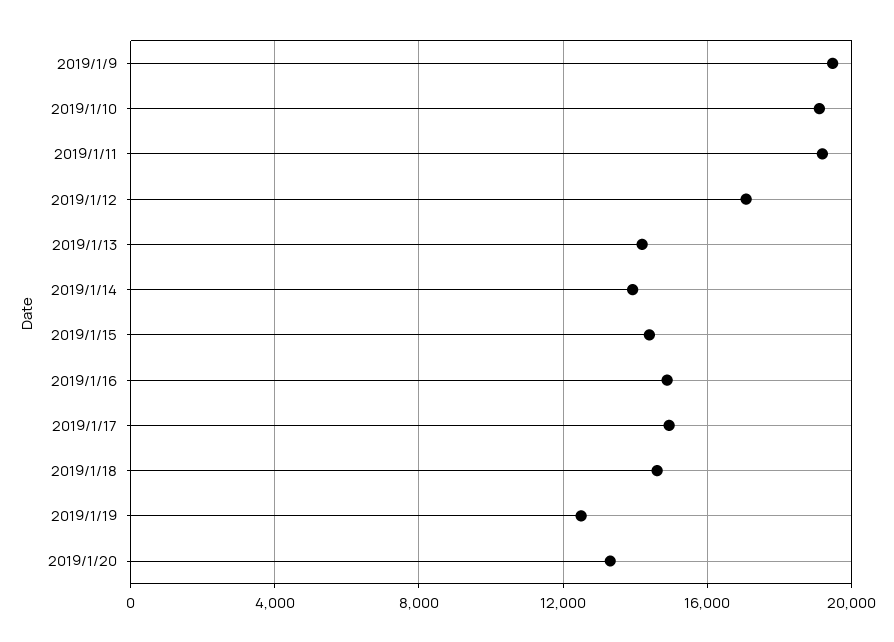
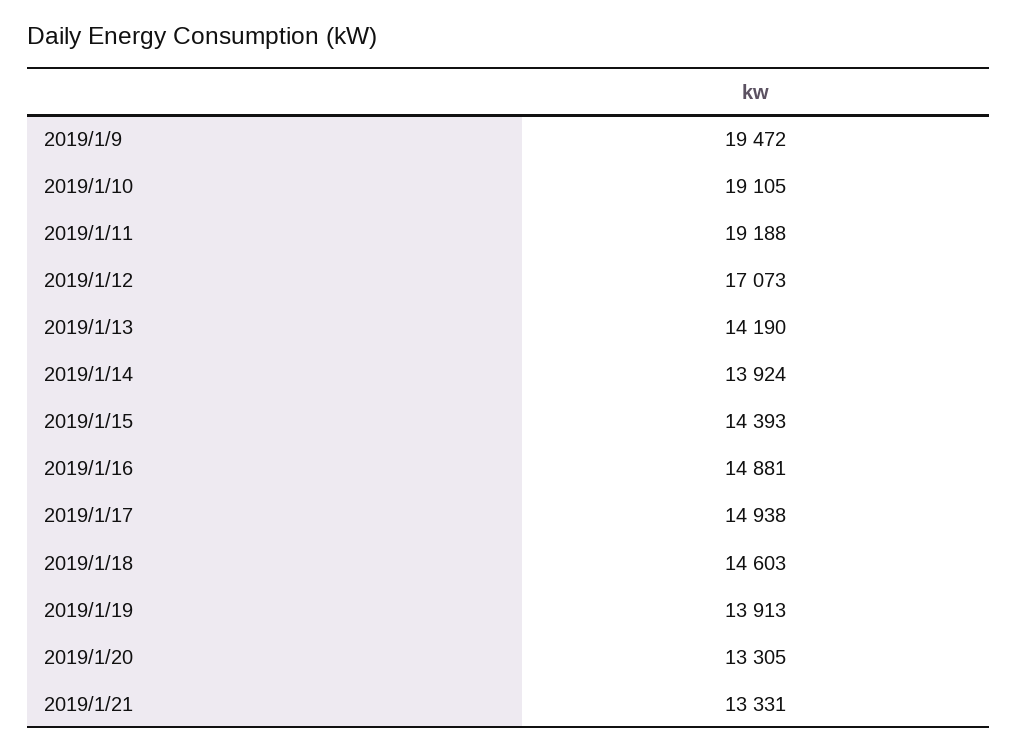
2019/1/19: 12500 -> 13913
2019/1/21: none -> 13331

